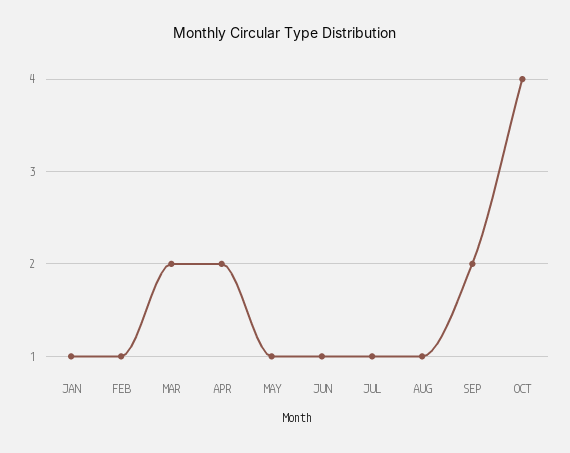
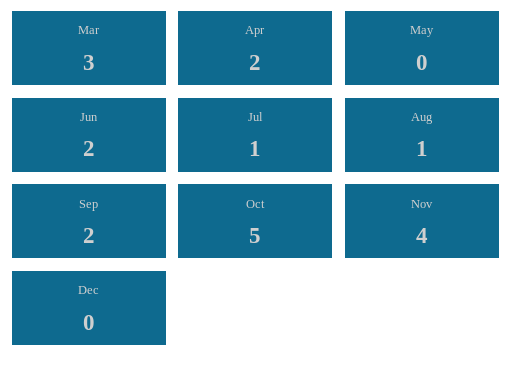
JAN: 1 -> none
FEB: 1 -> none
MAR: 2 -> 3
MAY: 1 -> 0
JUN: 1 -> 2
OCT: 4 -> 5
Nov: none -> 4
Dec: none -> 0

